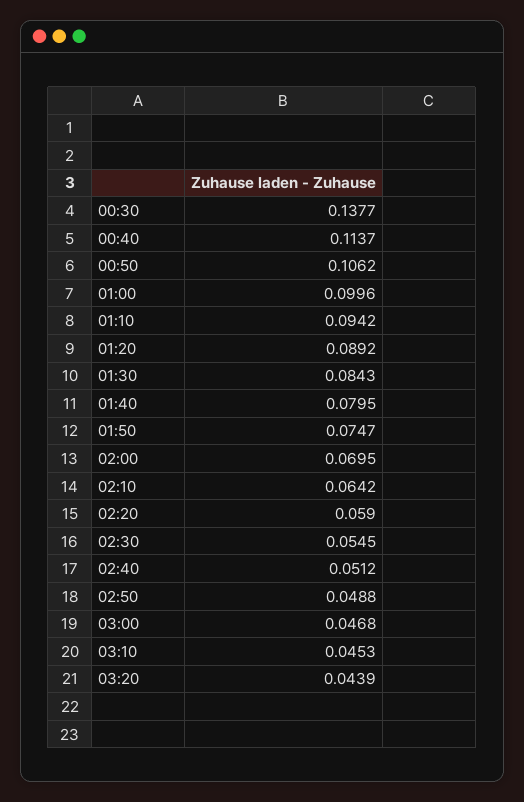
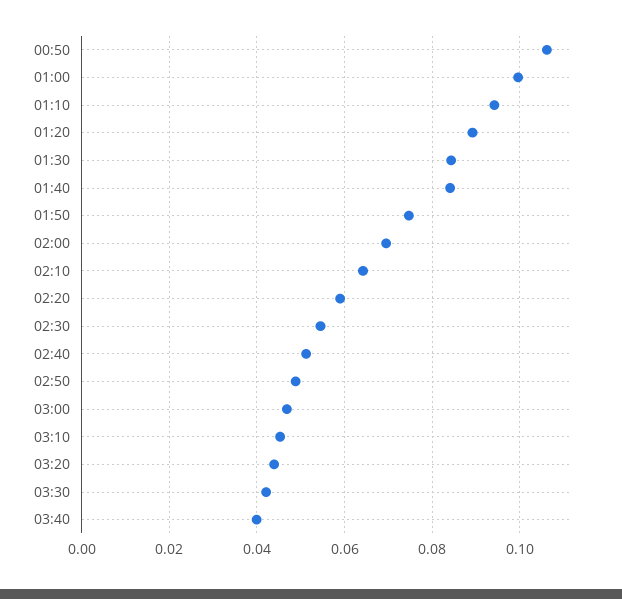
00:30: 0.1377 -> none
00:40: 0.1137 -> none
01:40: 0.0795 -> 0.084
03:30: none -> 0.042
03:40: none -> 0.04

